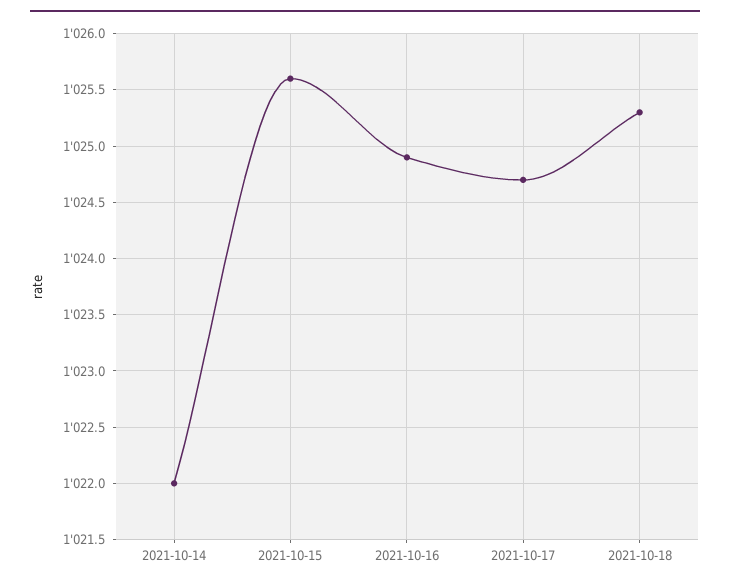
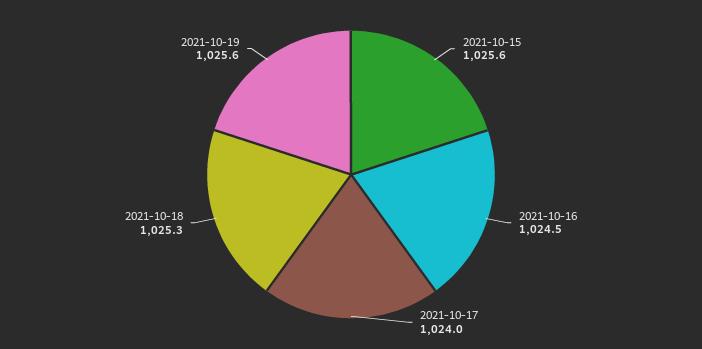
2021-10-14: 1022 -> none
2021-10-16: 1024.9 -> 1024.5
2021-10-17: 1024.7 -> 1024
2021-10-19: none -> 1025.6

